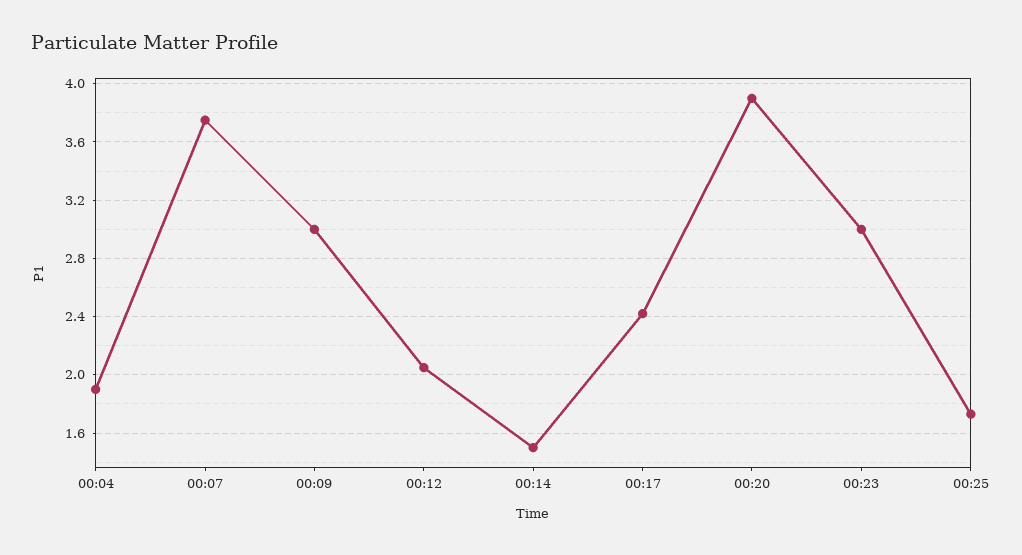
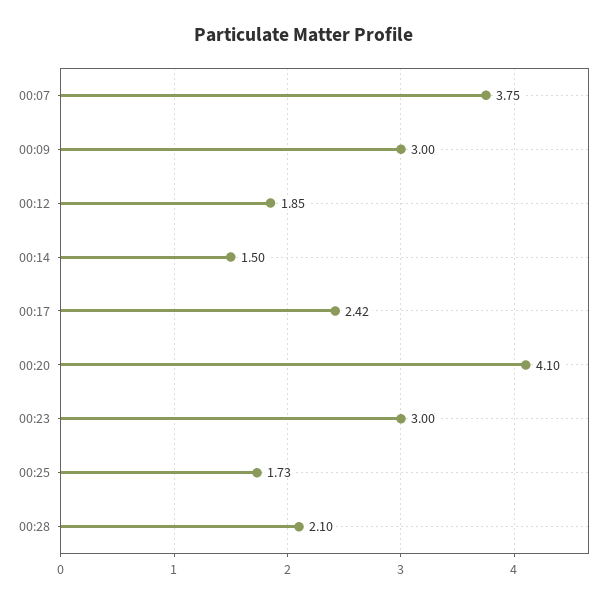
00:04: 1.9 -> none
00:12: 2.05 -> 1.85
00:20: 3.9 -> 4.1
00:28: none -> 2.1

